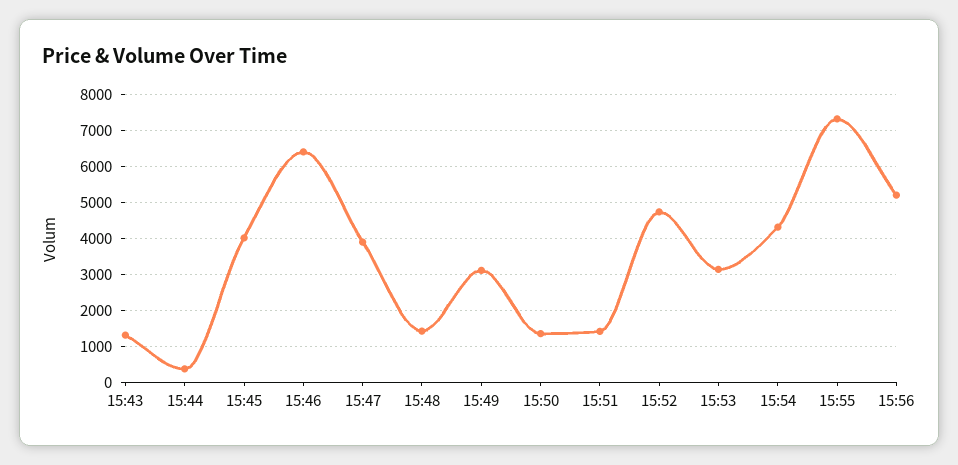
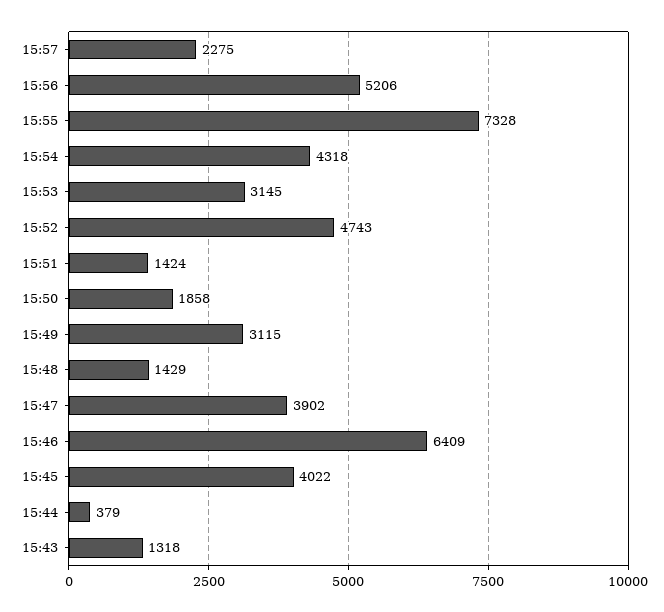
15:50: 1400 -> 1858
15:57: none -> 2275

